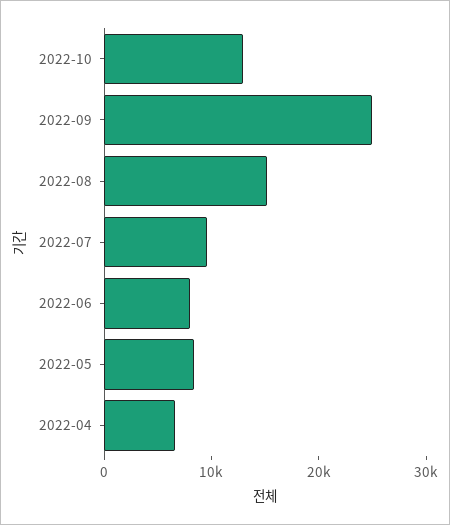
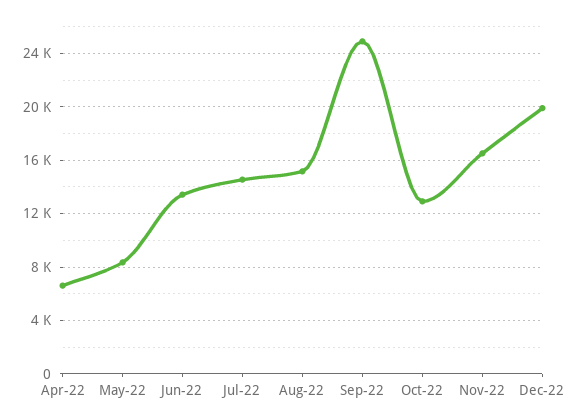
2022-07: 10000 -> 14500
2022-06: 8000 -> 13500
Nov-22: none -> 16500
Dec-22: none -> 20000

